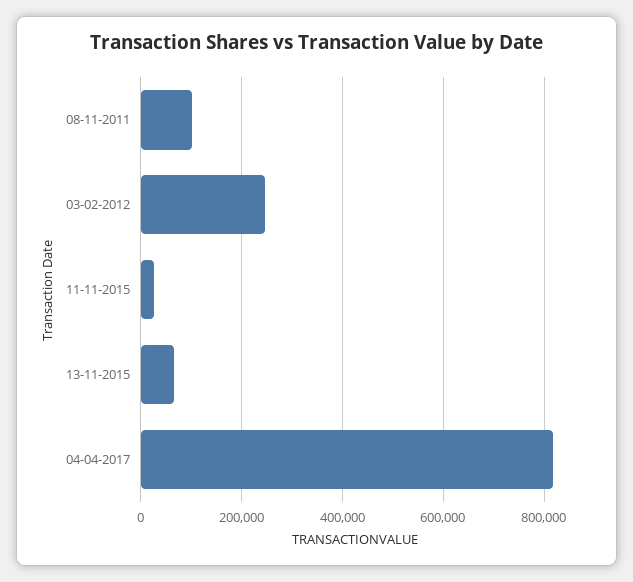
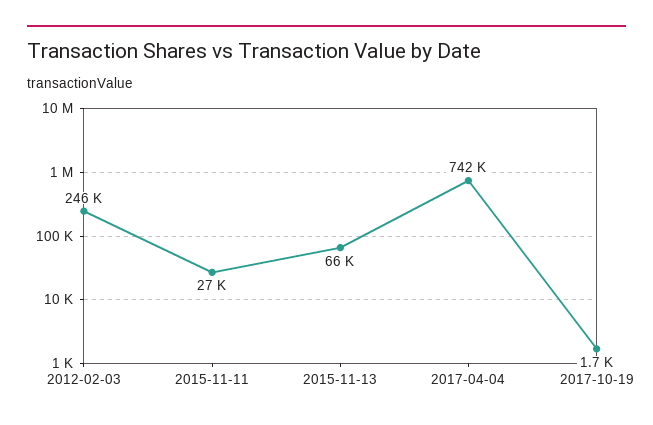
08-11-2011: 100000 -> none
04-04-2017: 820000 -> 742000
2017-10-19: none -> 1700

